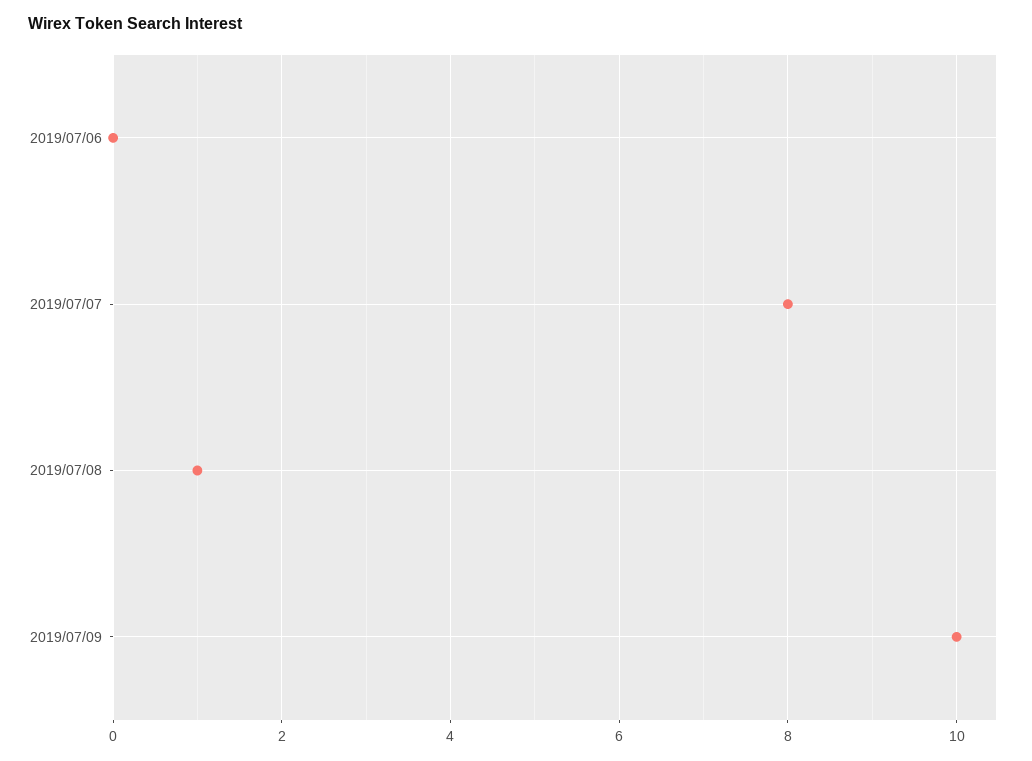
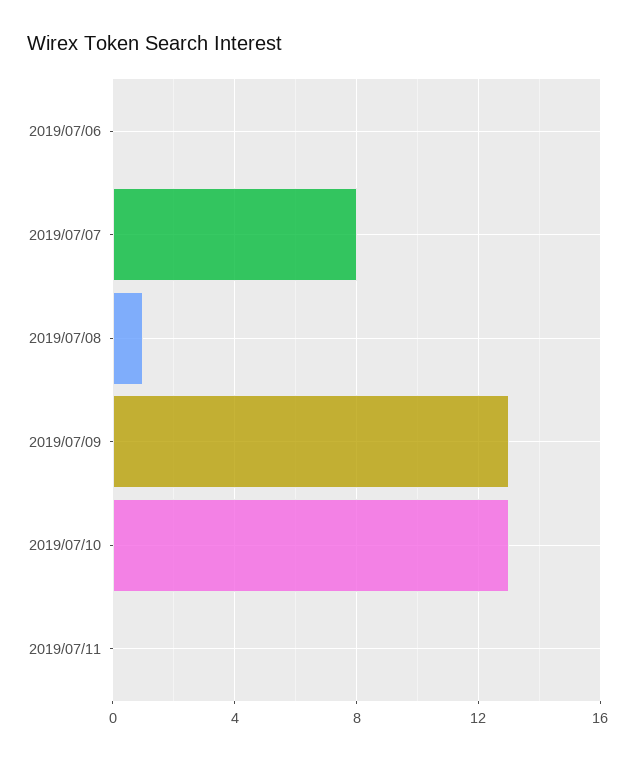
2019/07/09: 10 -> 13
2019/07/10: none -> 13
2019/07/11: none -> 0

